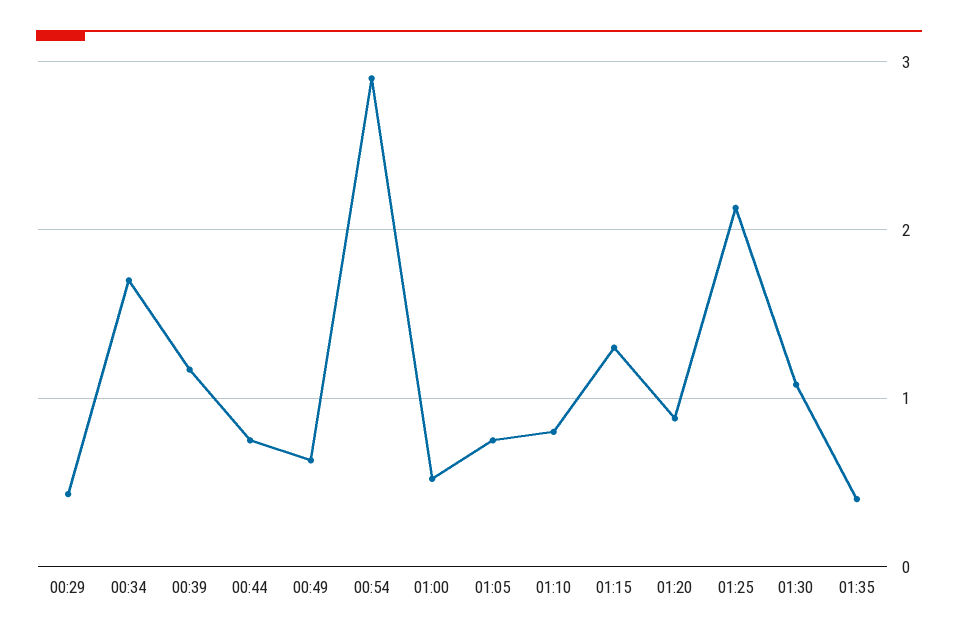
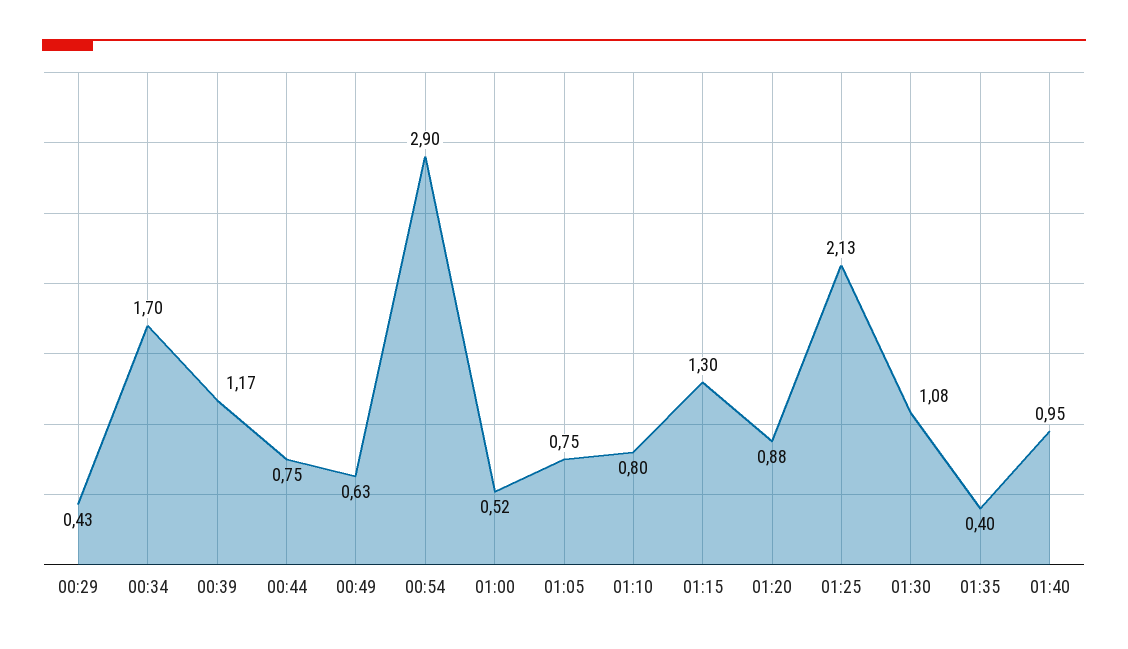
01:40: none -> 0.95

